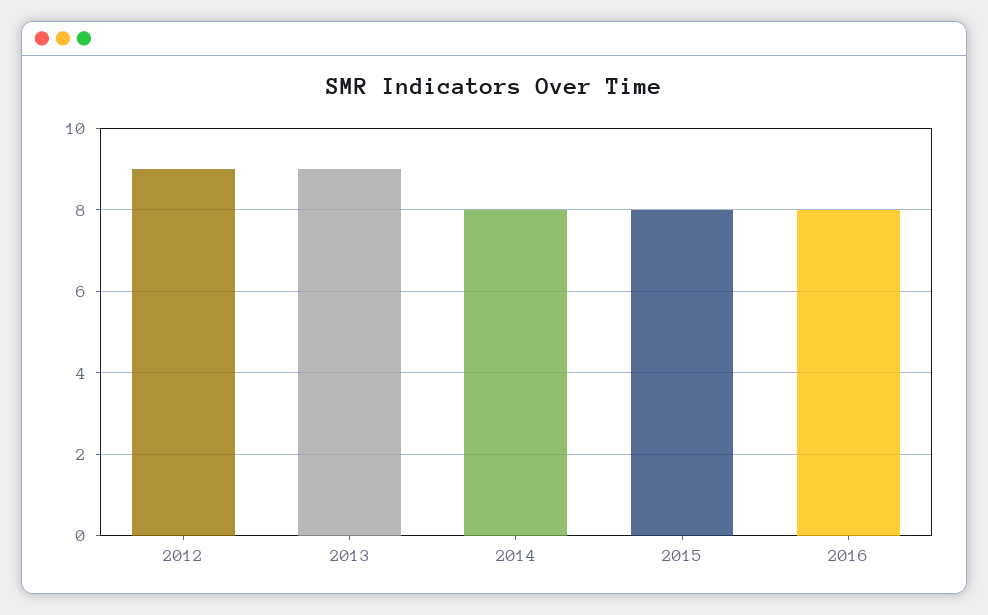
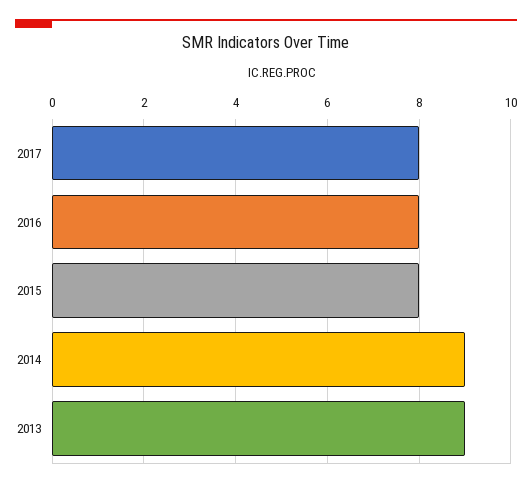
2012: 9 -> none
2014: 8 -> 9
2017: none -> 8

